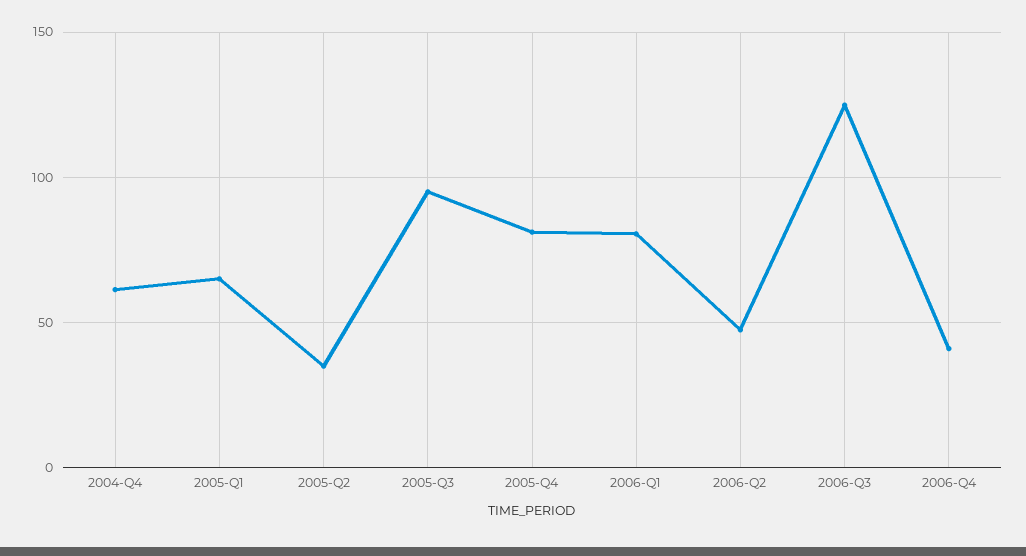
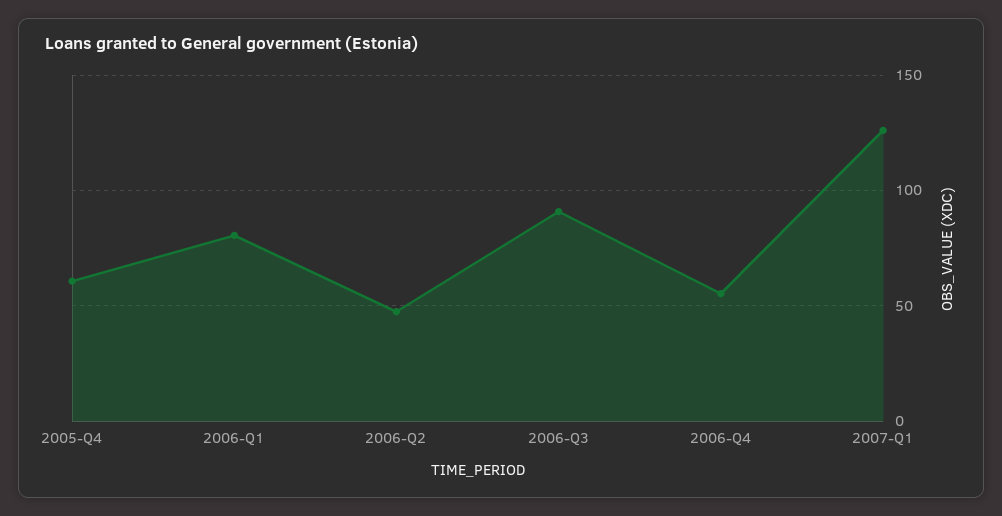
2004-Q4: 60 -> none
2005-Q1: 65 -> none
2005-Q2: 35 -> none
2005-Q3: 95 -> none
2005-Q4: 80 -> 60
2006-Q3: 125 -> 90
2006-Q4: 40 -> 55
2007-Q1: none -> 125

